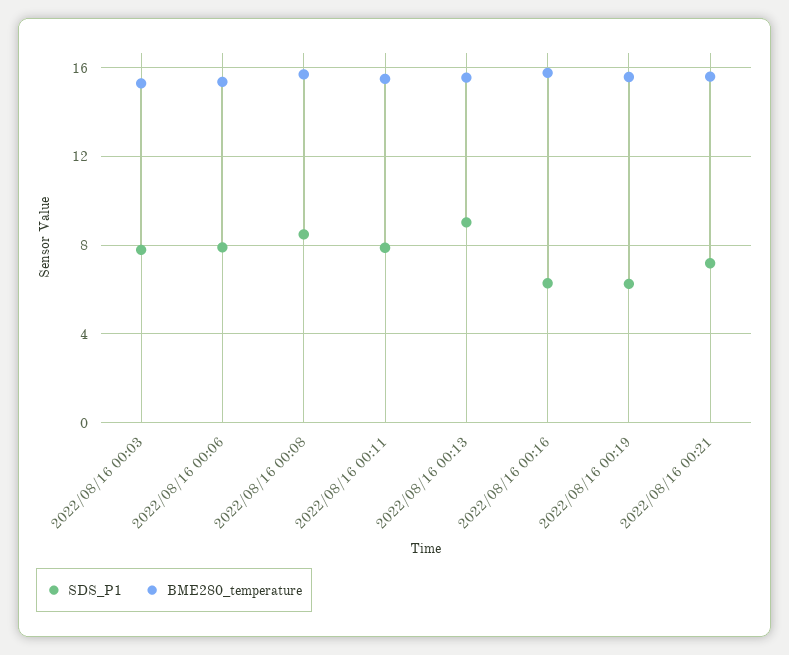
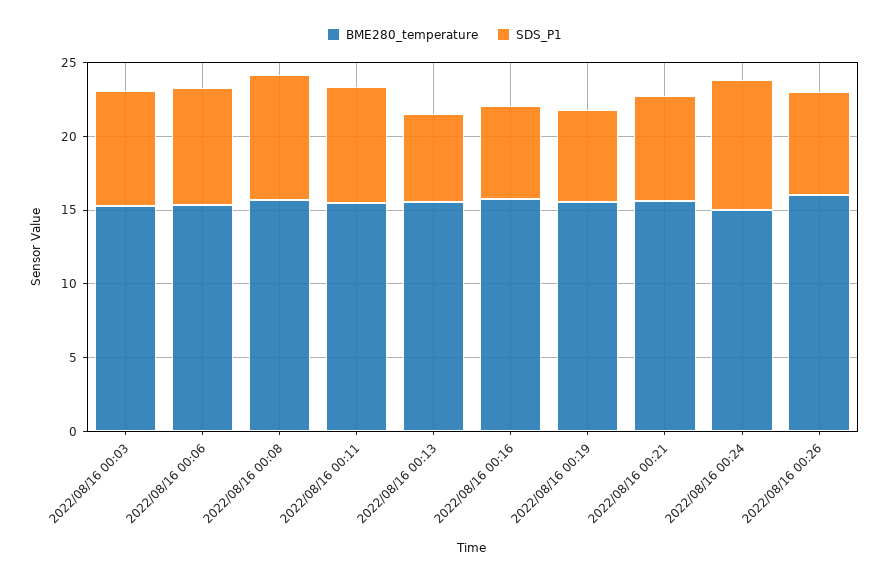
SDS_P1, 2022/08/16 00:13: 9 -> 6
BME280_temperature, 2022/08/16 00:24: none -> 15
SDS_P1, 2022/08/16 00:24: none -> 9
BME280_temperature, 2022/08/16 00:26: none -> 16
SDS_P1, 2022/08/16 00:26: none -> 7

